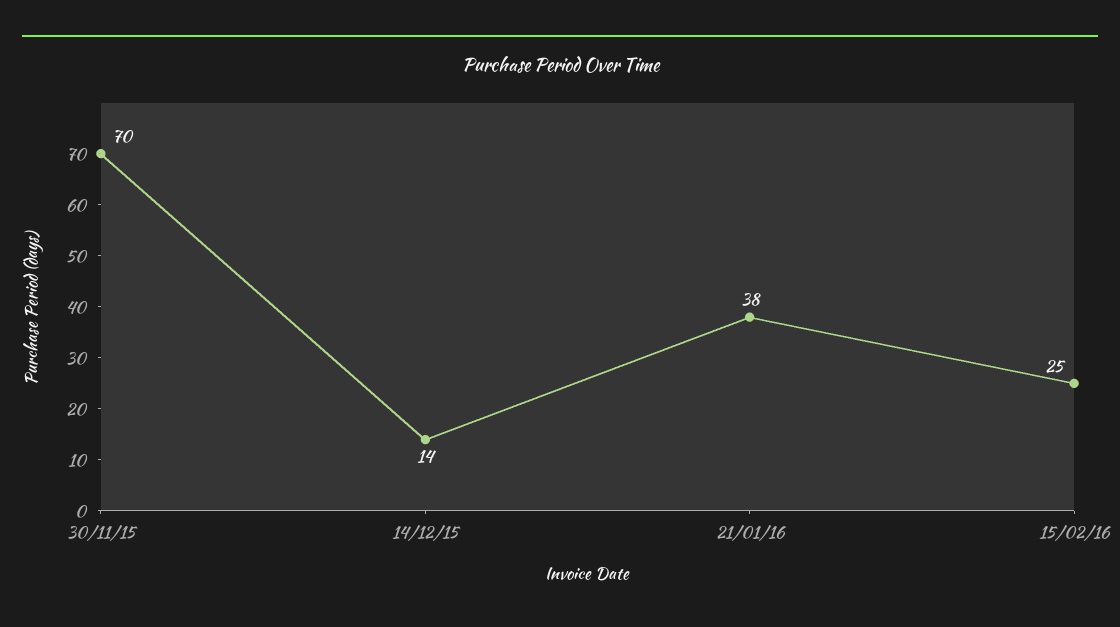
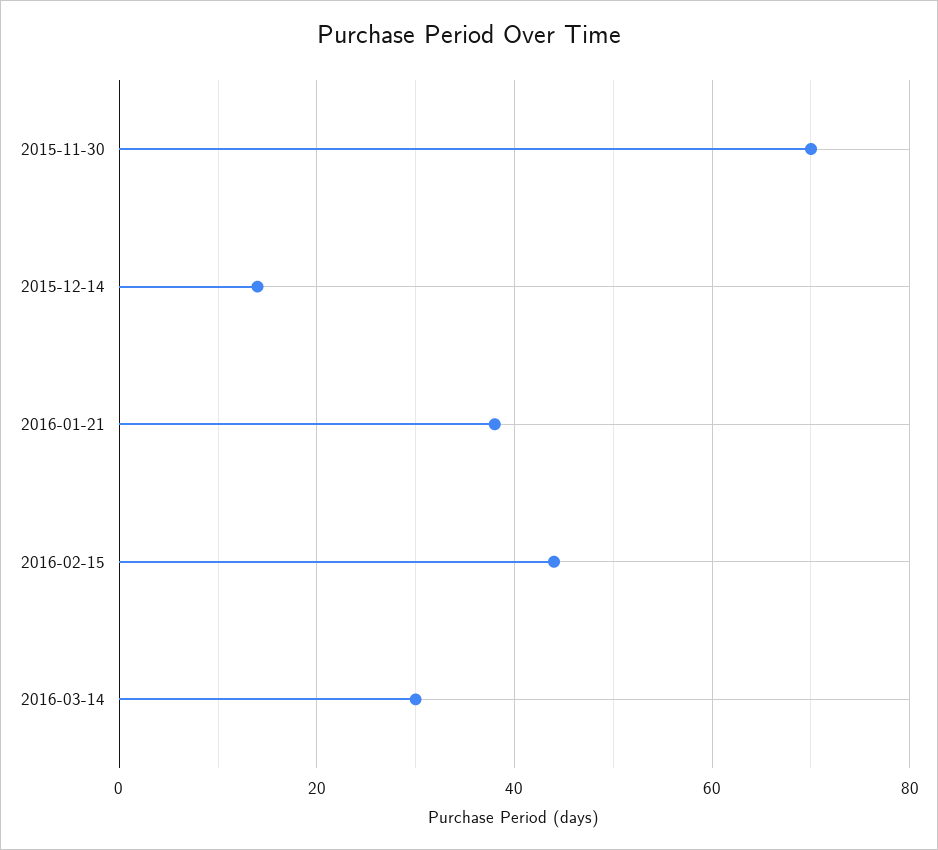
15/02/16: 25 -> 45
2016-03-14: none -> 30

